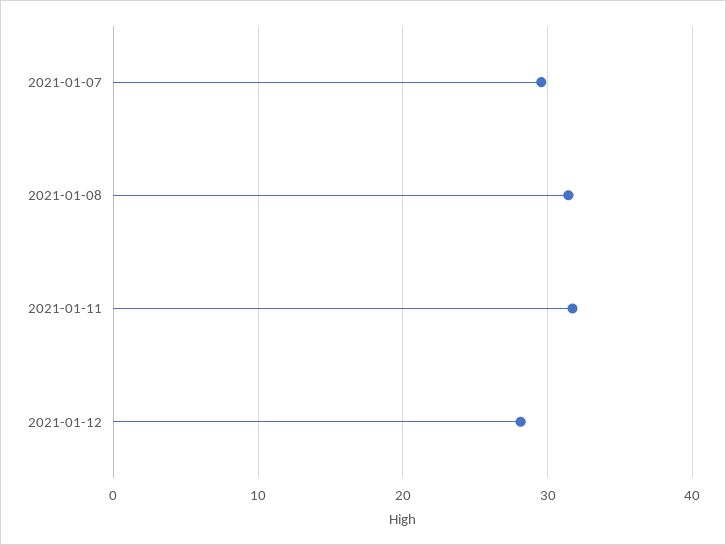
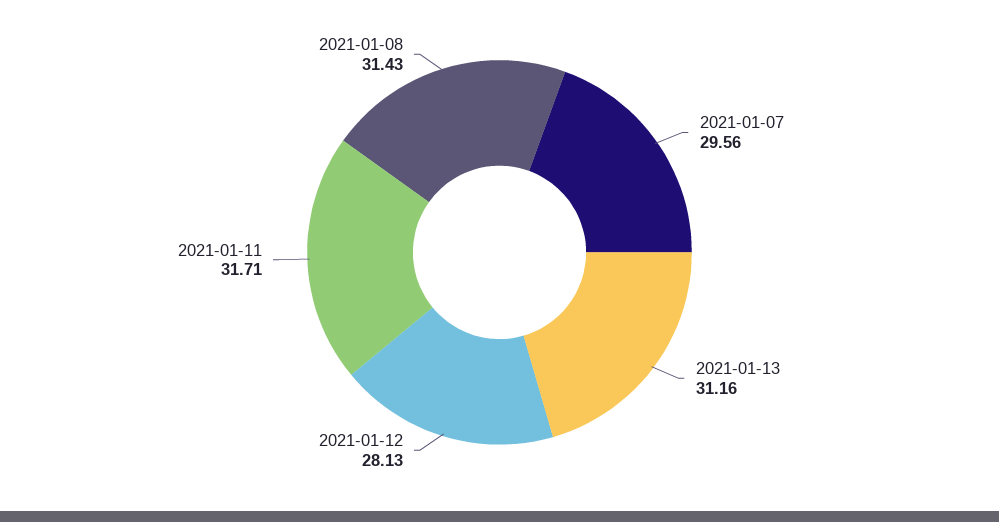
2021-01-13: none -> 31.16

